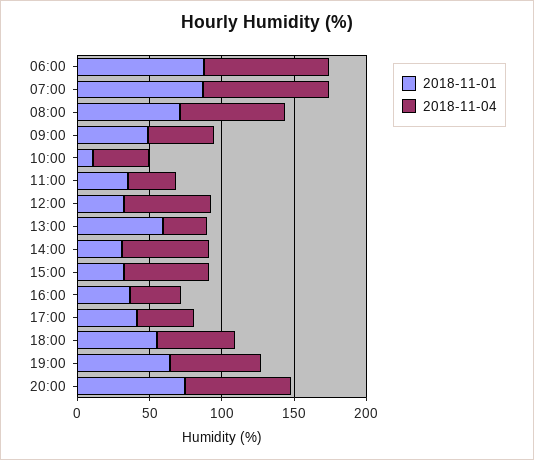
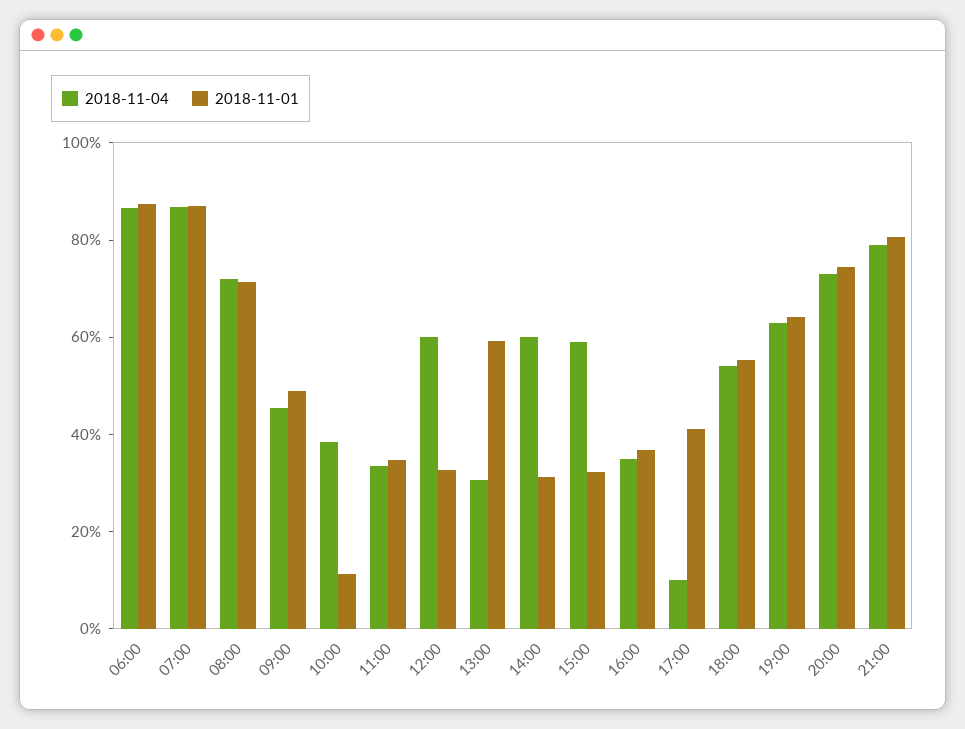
2018-11-04, 17:00: 40 -> 10
2018-11-04, 21:00: none -> 80
2018-11-01, 21:00: none -> 80

